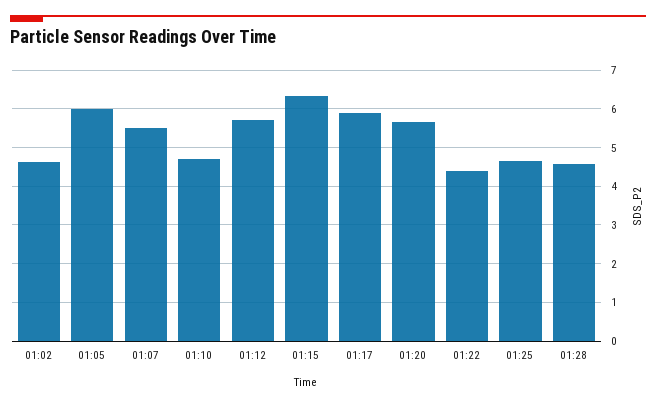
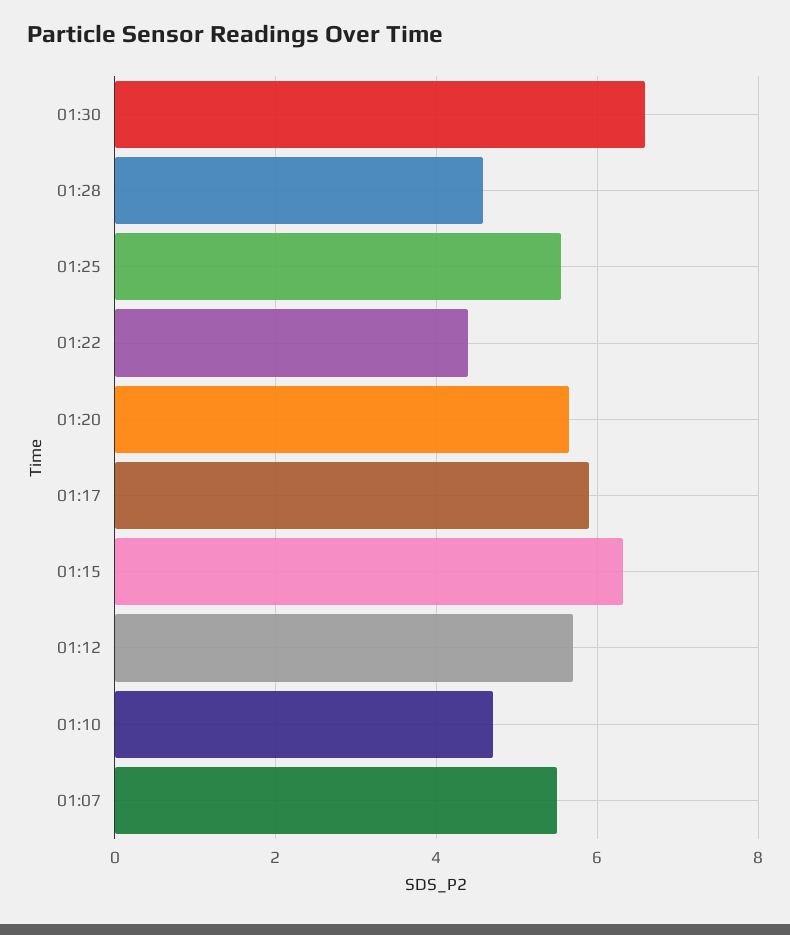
01:02: 4.6 -> none
01:05: 6 -> none
01:25: 4.6 -> 5.6
01:30: none -> 6.6

